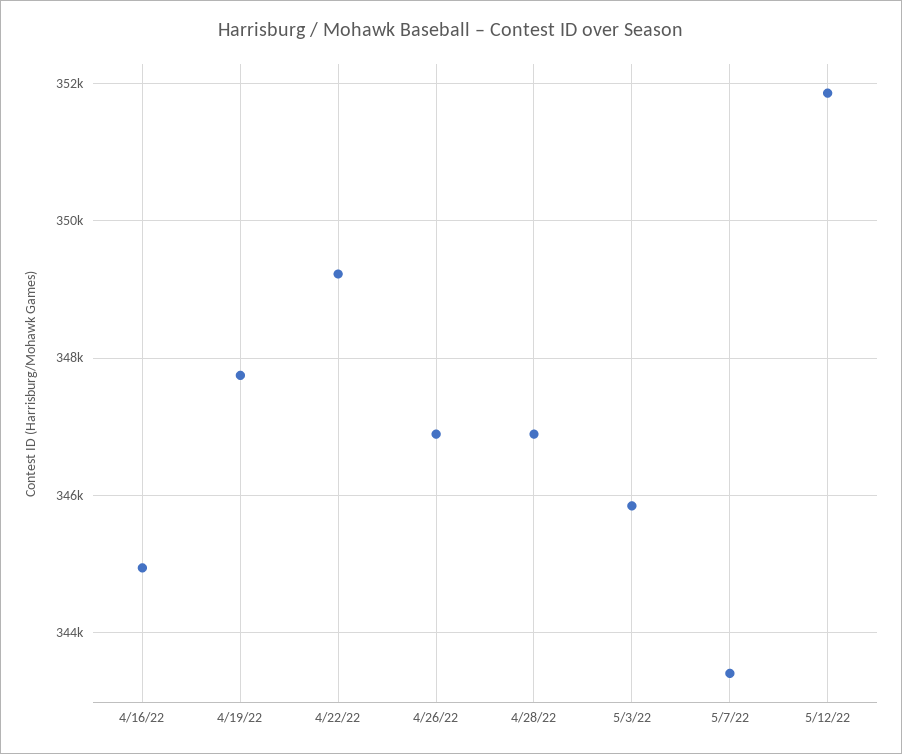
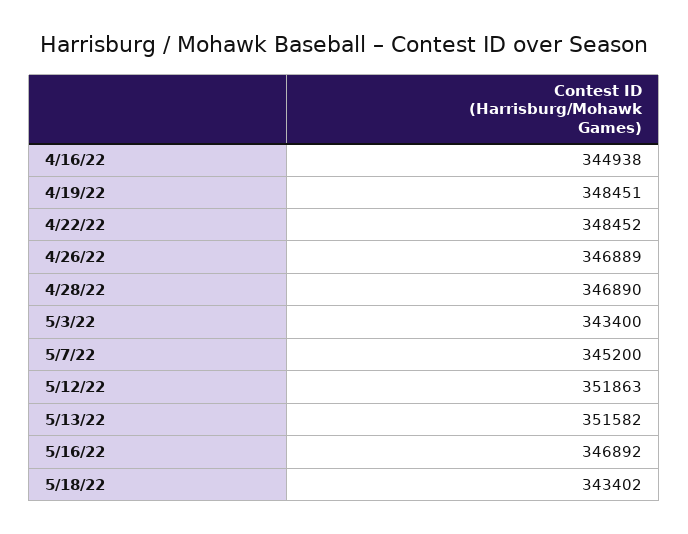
4/19/22: 347800 -> 348451
4/22/22: 349200 -> 348452
5/3/22: 345800 -> 343400
5/7/22: 343400 -> 345200
5/13/22: none -> 351582
5/16/22: none -> 346892
5/18/22: none -> 343402

